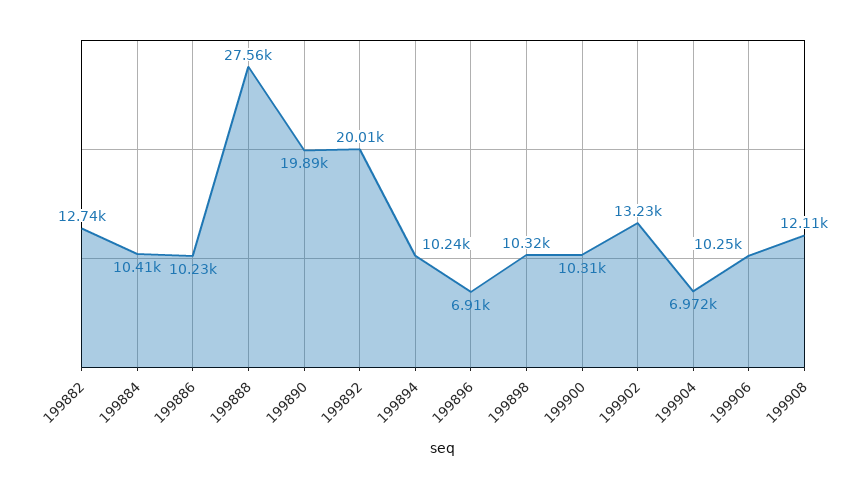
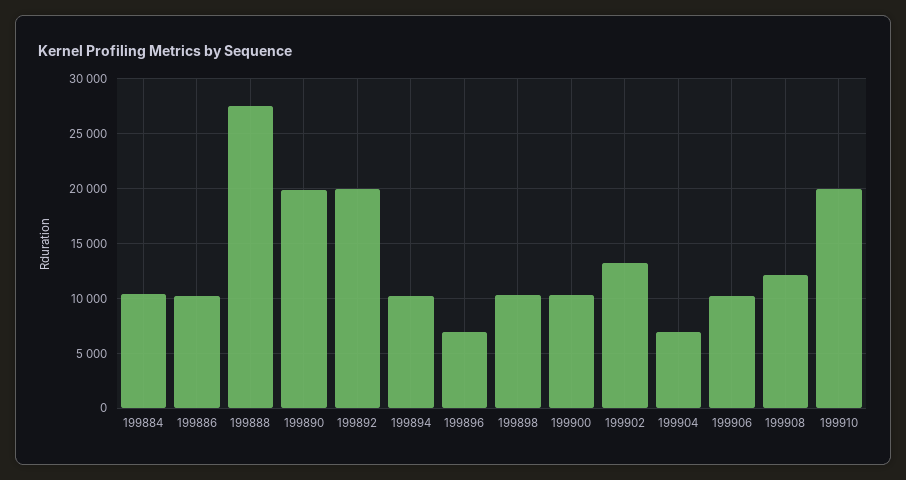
199882: 12740 -> none
199910: none -> 20000

